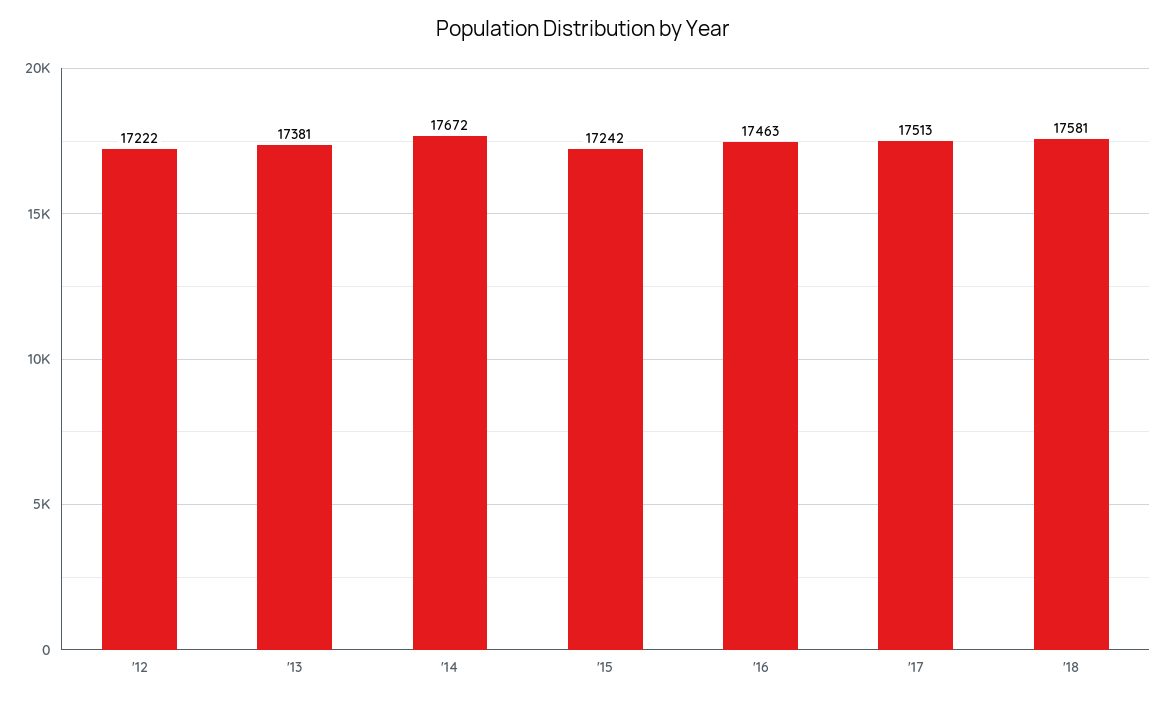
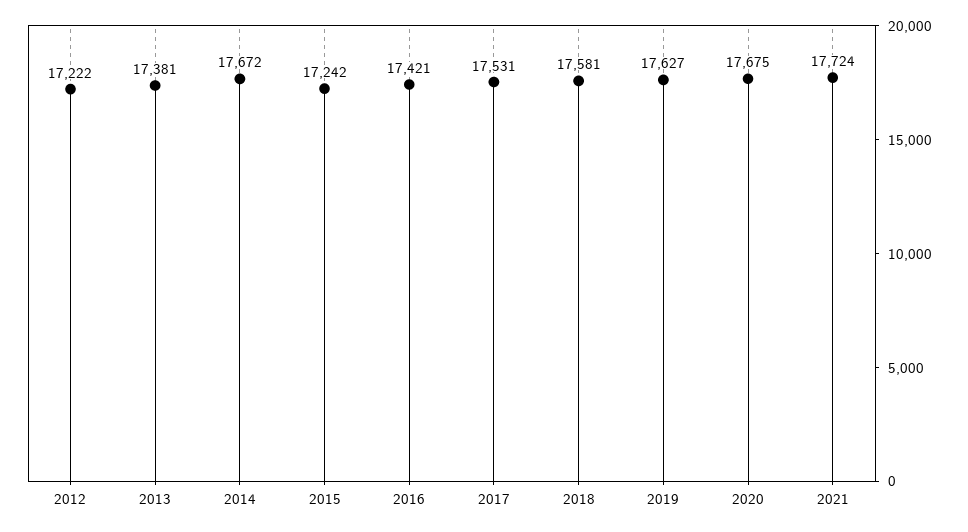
'16: 17463 -> 17421
'17: 17513 -> 17531
2019: none -> 17627
2020: none -> 17675
2021: none -> 17724

